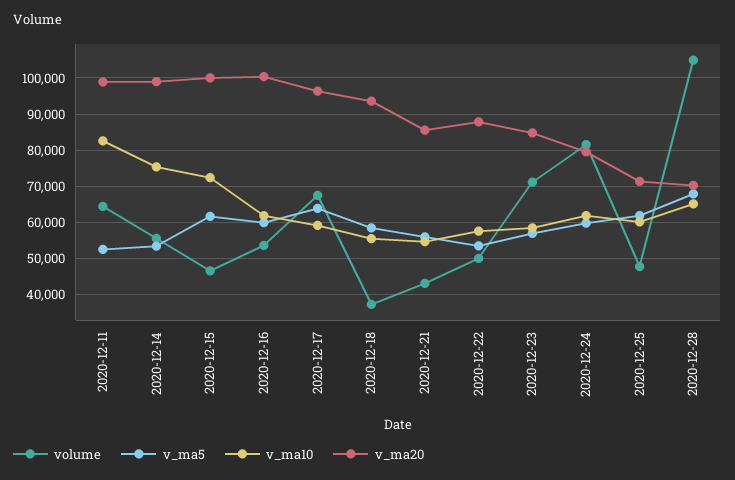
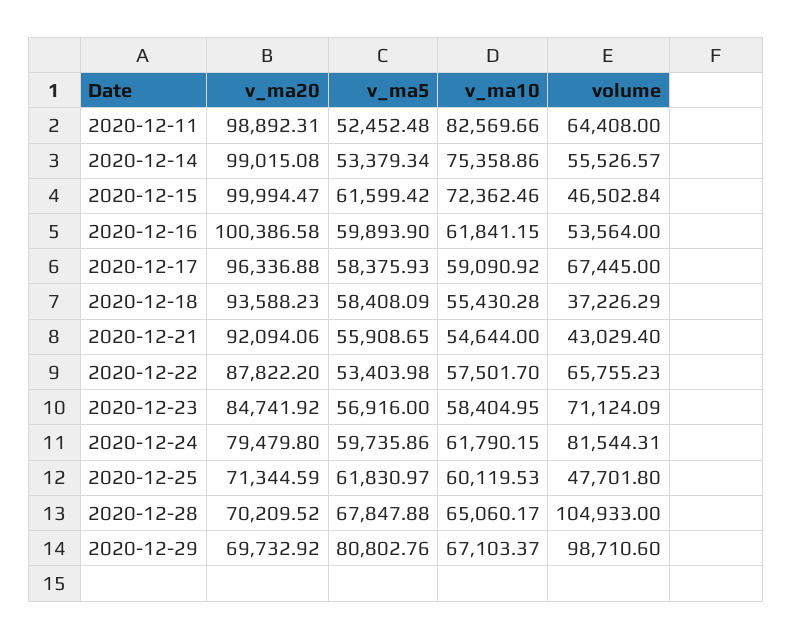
v_ma5, 2020-12-17: 64000 -> 58375.93
v_ma20, 2020-12-21: 86000 -> 92094.06
volume, 2020-12-22: 50000 -> 65755.23
v_ma20, 2020-12-29: none -> 69732.92
v_ma5, 2020-12-29: none -> 80802.76
v_ma10, 2020-12-29: none -> 67103.37
volume, 2020-12-29: none -> 98710.6

